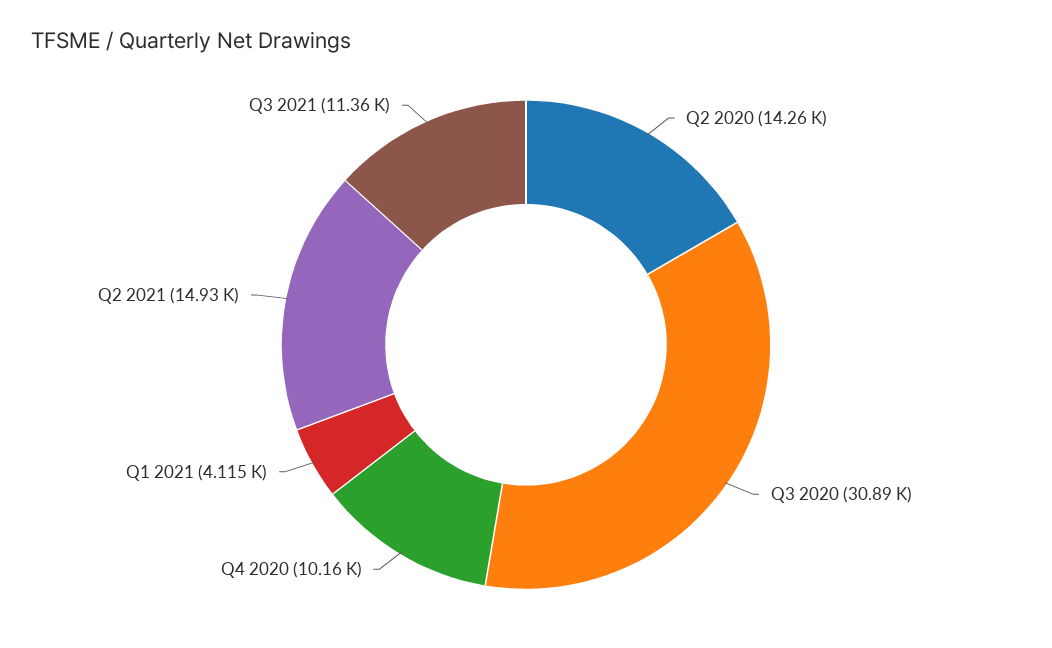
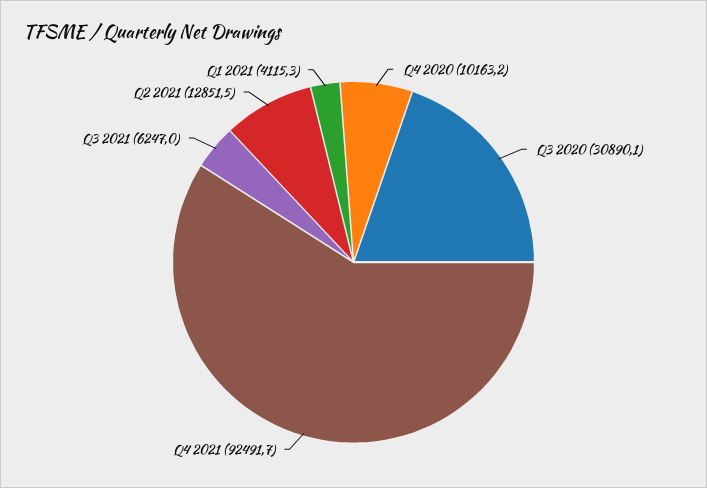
Q2 2020: 14260 -> none
Q2 2021: 14930 -> 12851.5
Q3 2021: 11360 -> 6247
Q4 2021: none -> 92491.7

